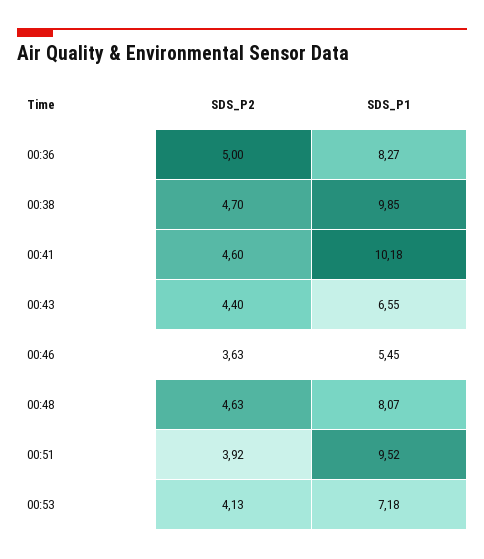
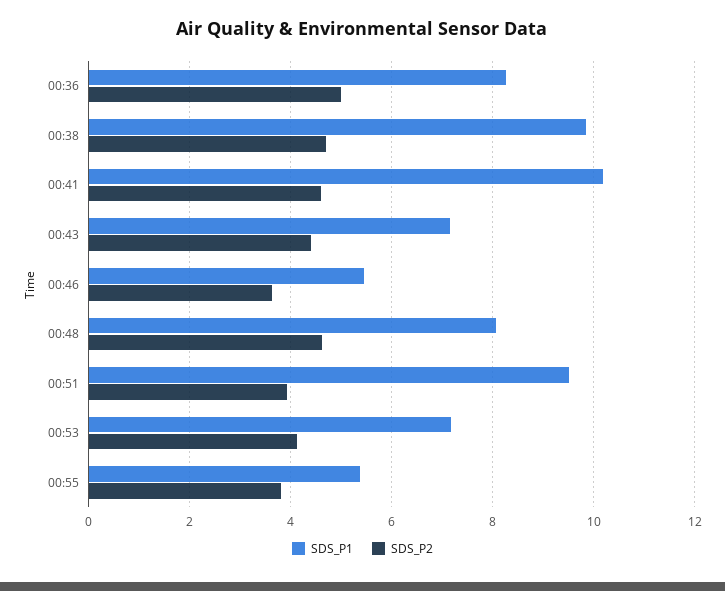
SDS_P1, 00:43: 6.55 -> 7.2
SDS_P1, 00:55: none -> 5.4
SDS_P2, 00:55: none -> 3.8

